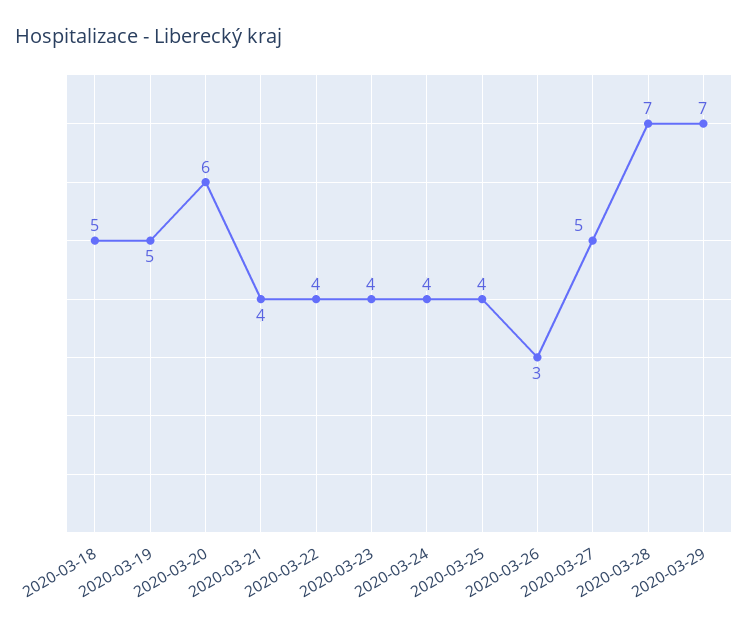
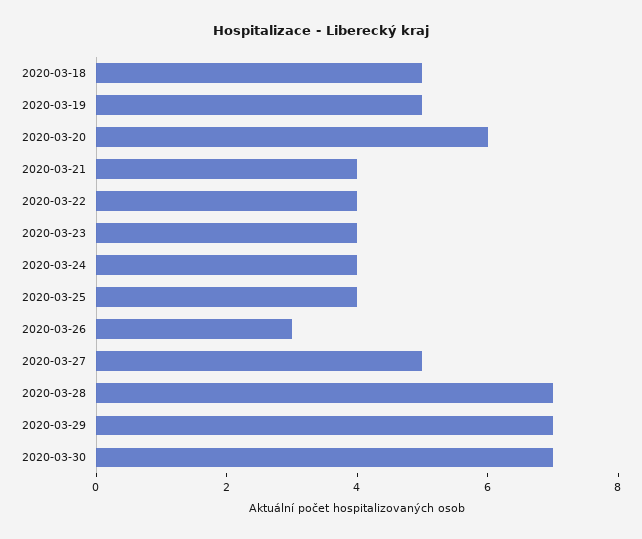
2020-03-30: none -> 7

